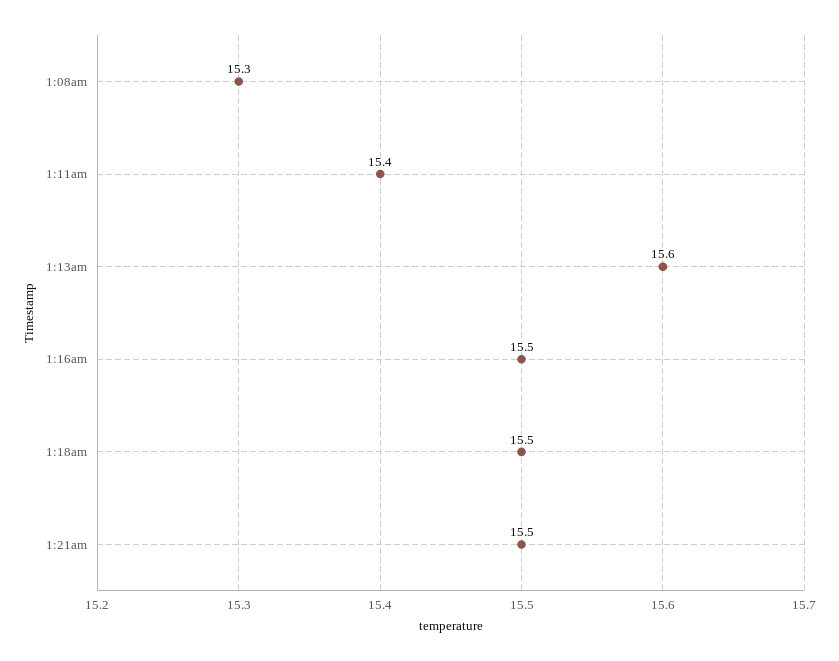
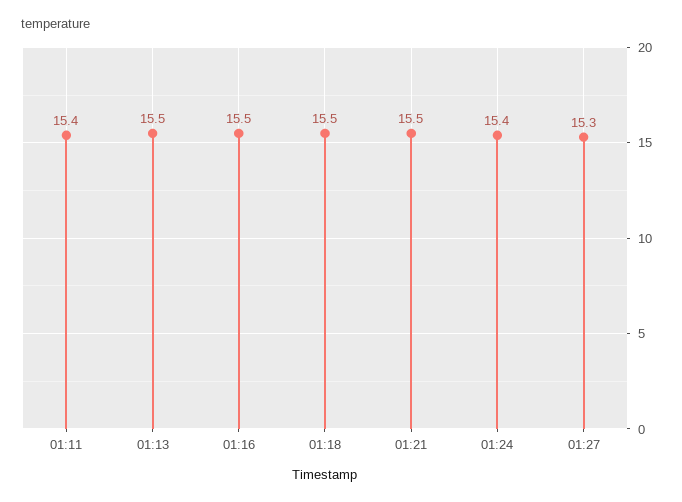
1:08am: 15.3 -> none
1:13am: 15.6 -> 15.5
01:24: none -> 15.4
01:27: none -> 15.3

